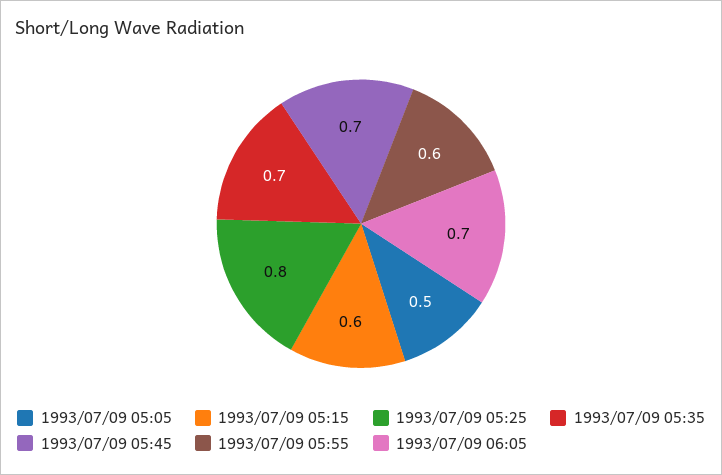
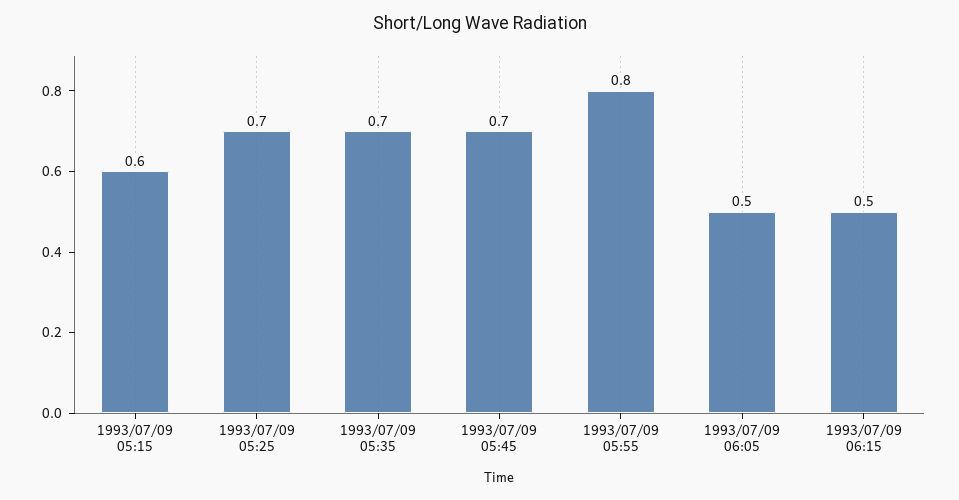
1993/07/09 05:05: 0.5 -> none
1993/07/09 05:25: 0.8 -> 0.7
1993/07/09 05:55: 0.6 -> 0.8
1993/07/09 06:05: 0.7 -> 0.5
1993/07/09 06:15: none -> 0.5

